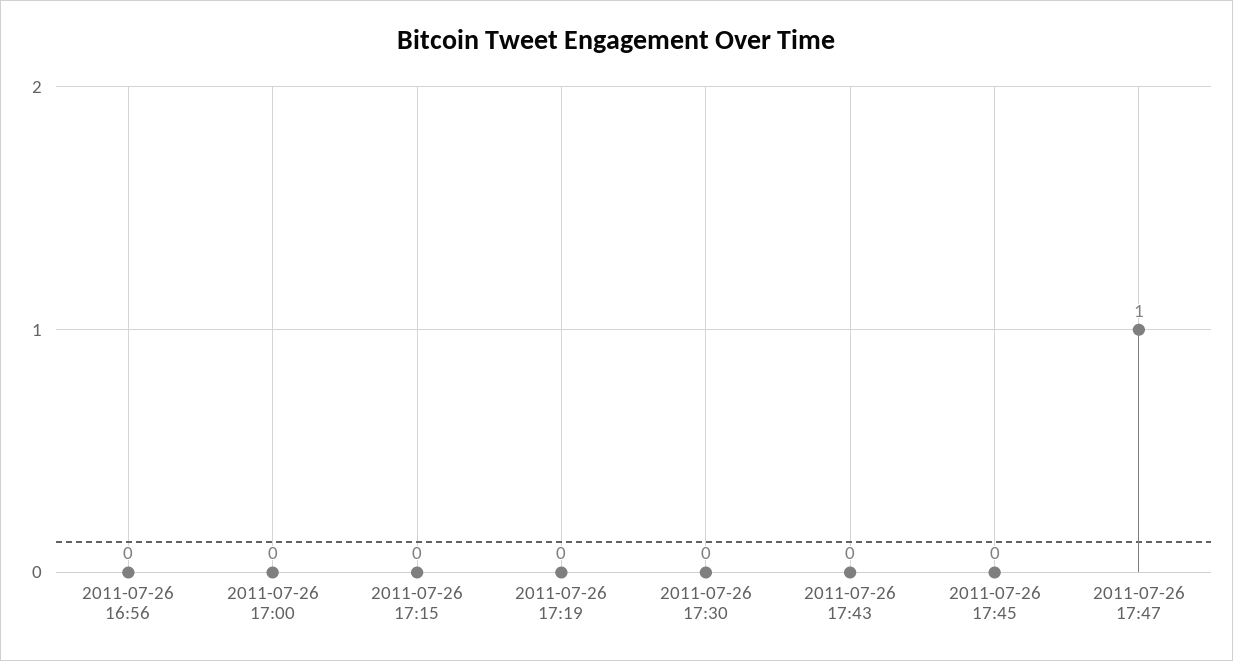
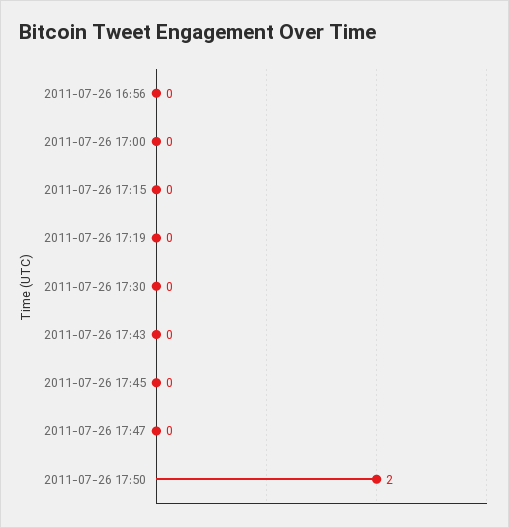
2011-07-26 17:47: 1 -> 0
2011-07-26 17:50: none -> 2

